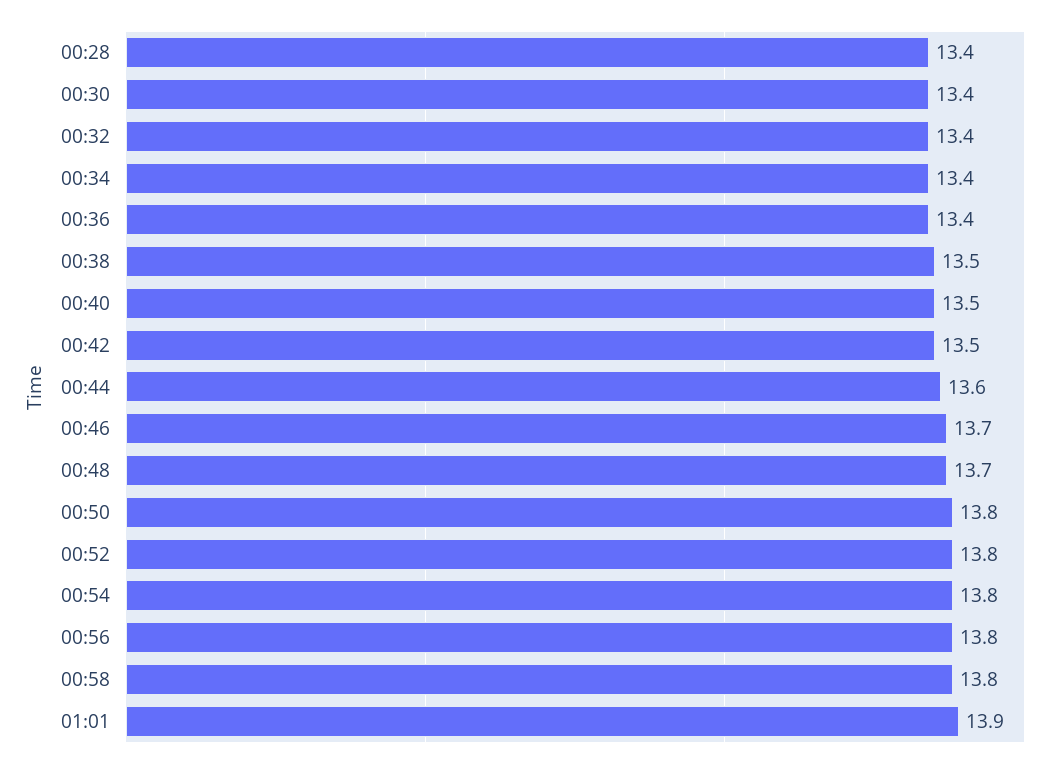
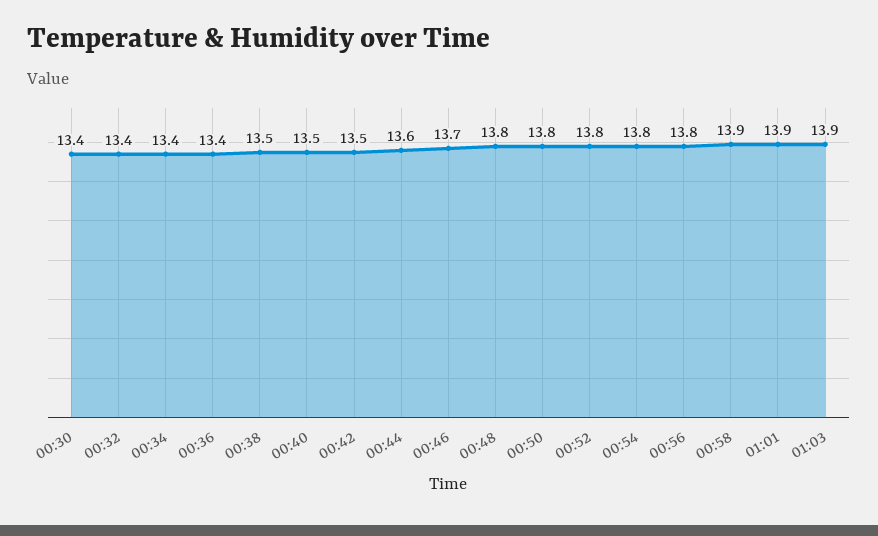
00:28: 13.4 -> none
00:48: 13.7 -> 13.8
00:58: 13.8 -> 13.9
01:03: none -> 13.9

